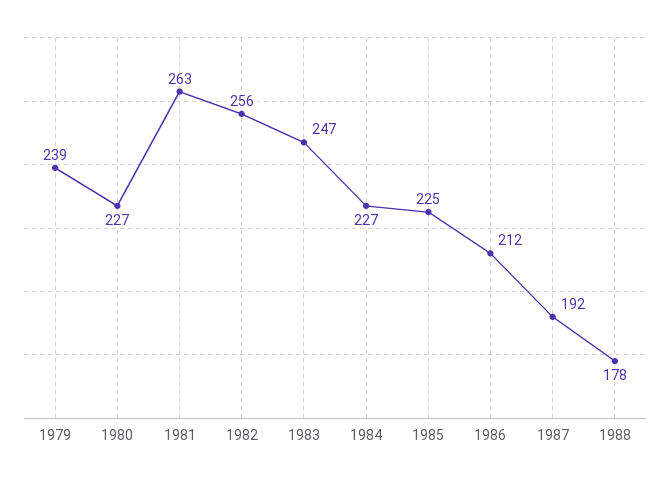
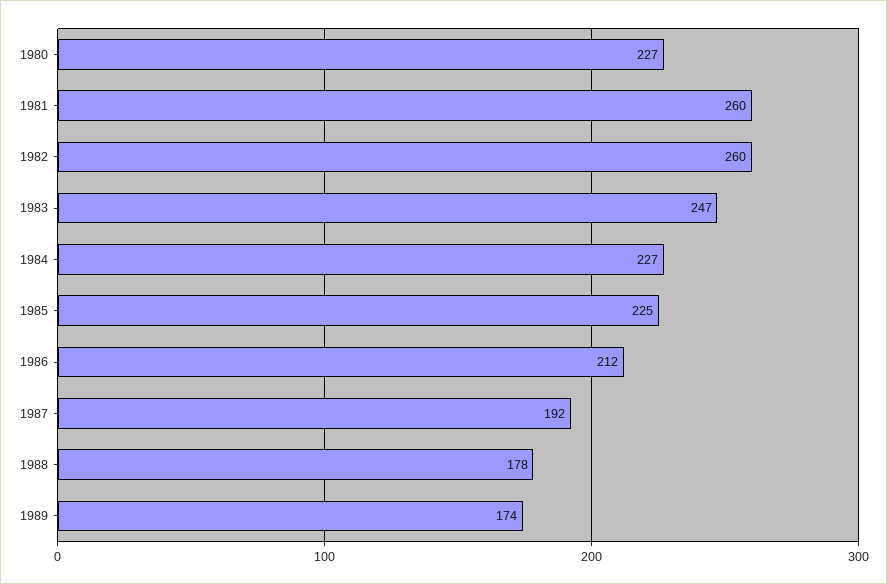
1979: 239 -> none
1981: 263 -> 260
1982: 256 -> 260
1989: none -> 174

